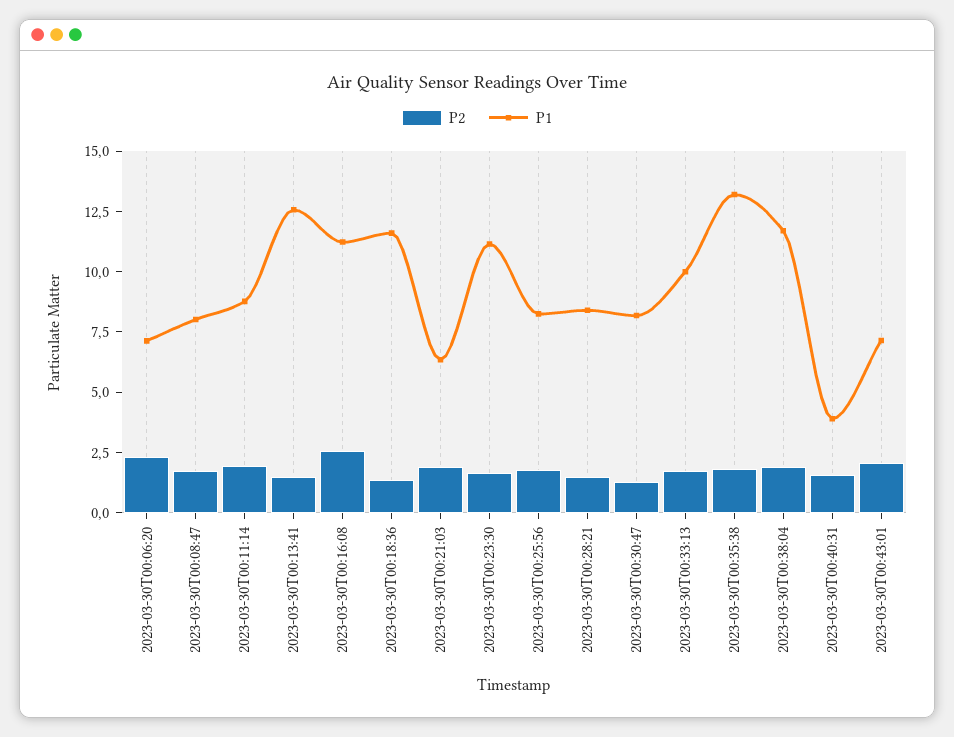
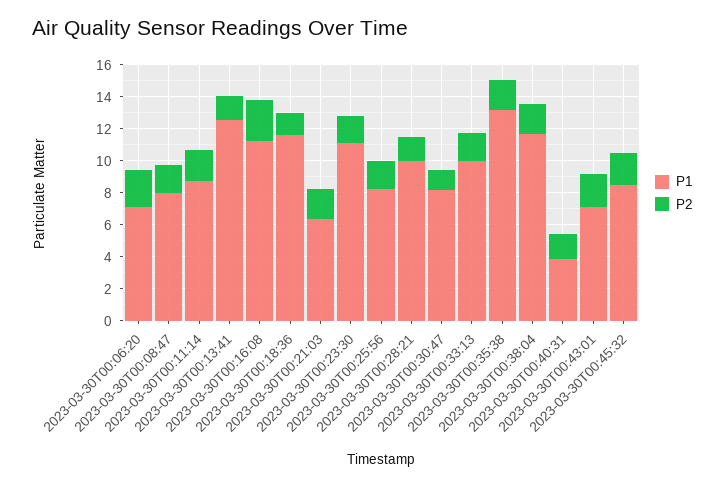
P1, 2023-03-30T00:28:21: 8.5 -> 10
P1, 2023-03-30T00:45:32: none -> 8.5
P2, 2023-03-30T00:45:32: none -> 2

